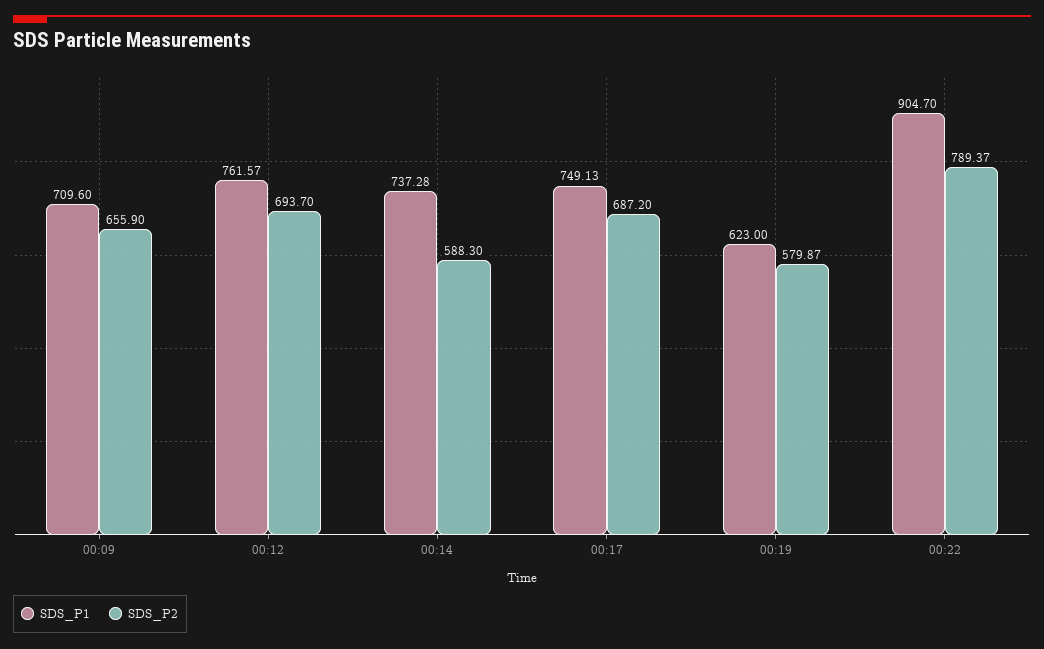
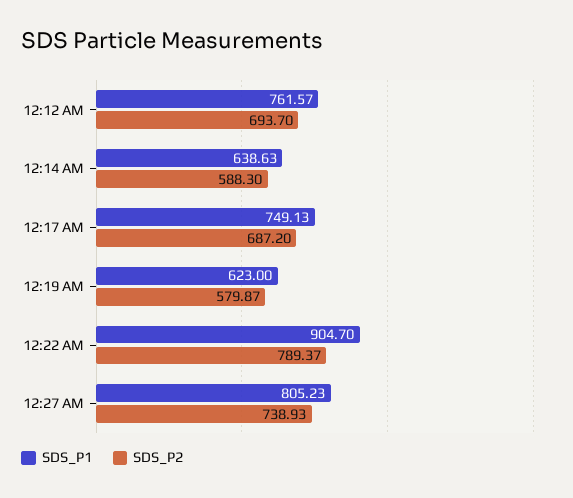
SDS_P1, 00:09: 709.6 -> none
SDS_P2, 00:09: 655.9 -> none
SDS_P1, 00:14: 737.28 -> 638.63
SDS_P1, 12:27 AM: none -> 805.23
SDS_P2, 12:27 AM: none -> 738.93

